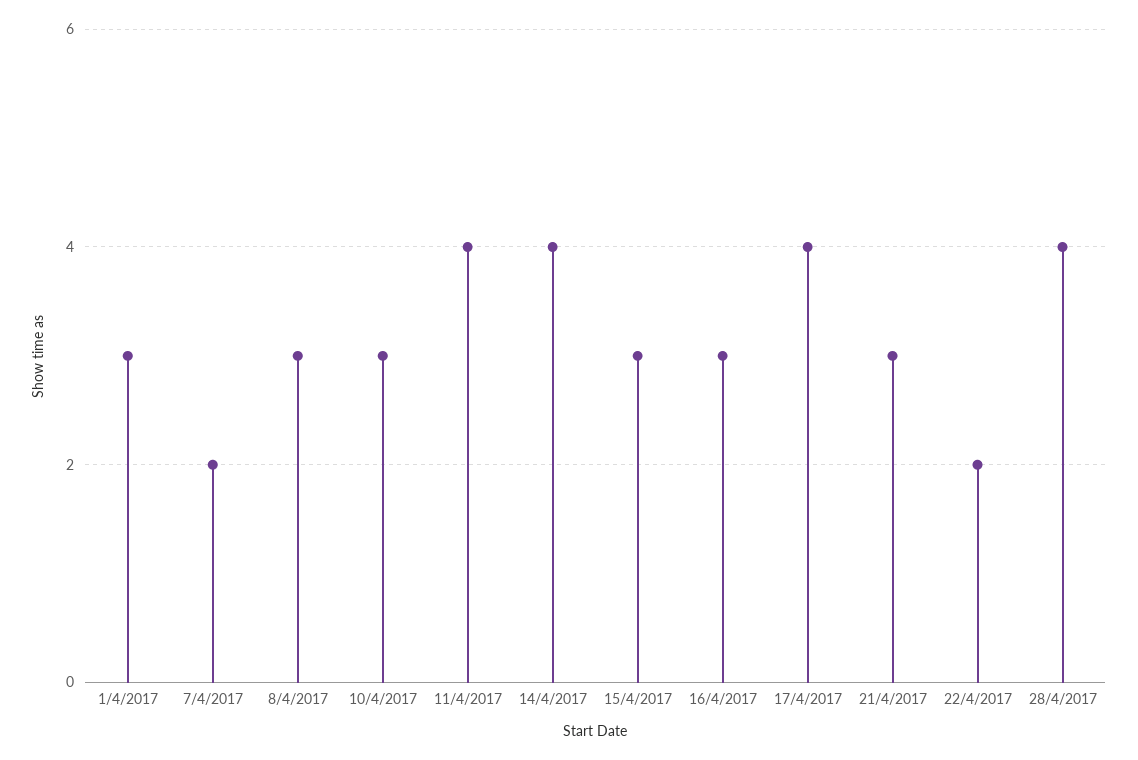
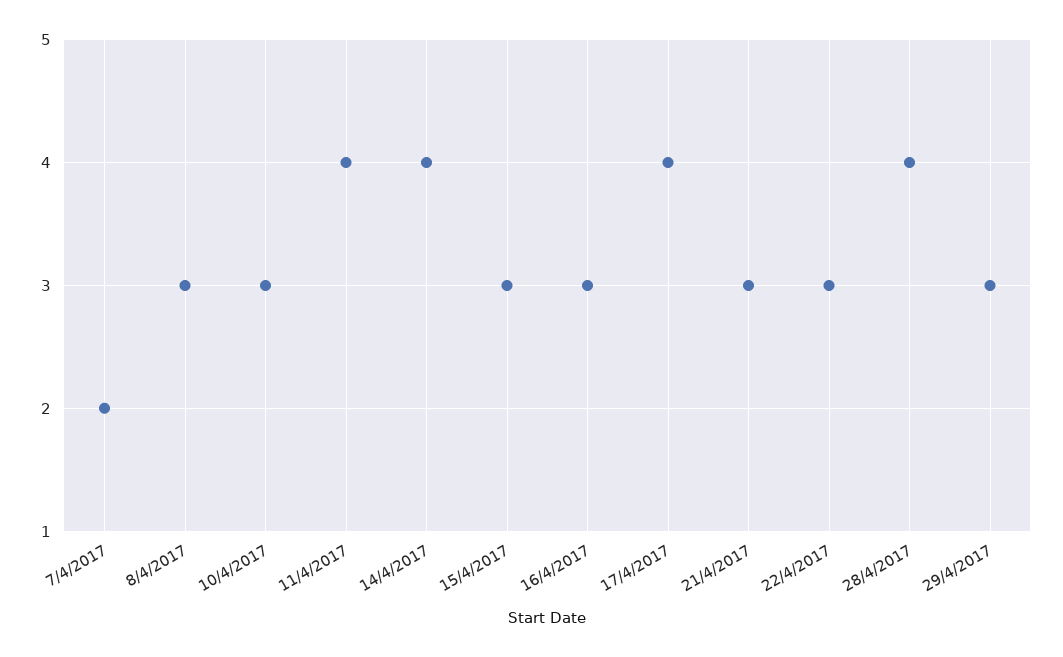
1/4/2017: 3 -> none
22/4/2017: 2 -> 3
29/4/2017: none -> 3

